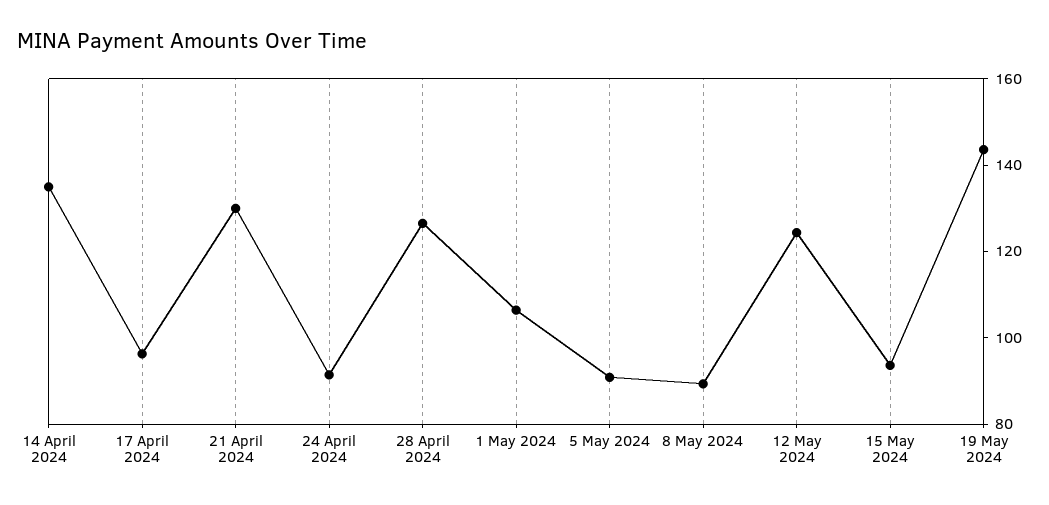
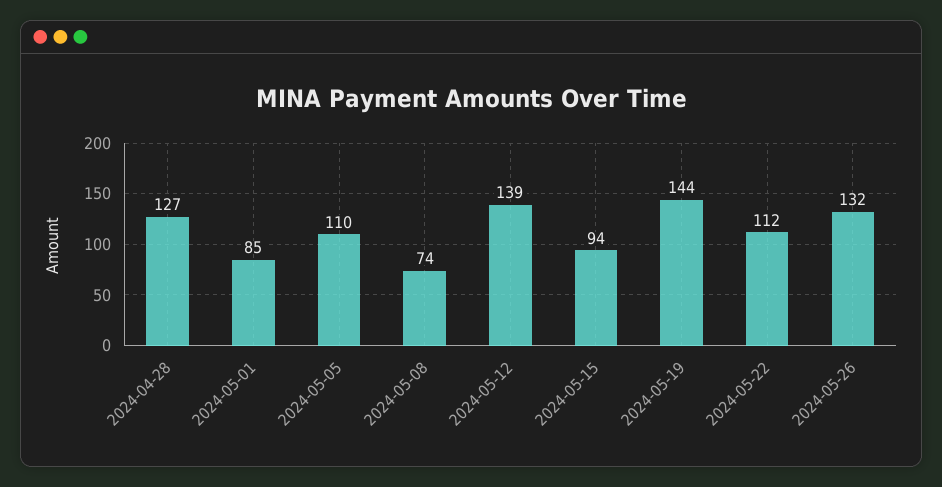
14 April 2024: 135 -> none
17 April 2024: 95 -> none
21 April 2024: 130 -> none
24 April 2024: 90 -> none
1 May 2024: 105 -> 85
5 May 2024: 90 -> 110
8 May 2024: 90 -> 74
12 May 2024: 125 -> 139
2024-05-22: none -> 112
2024-05-26: none -> 132

